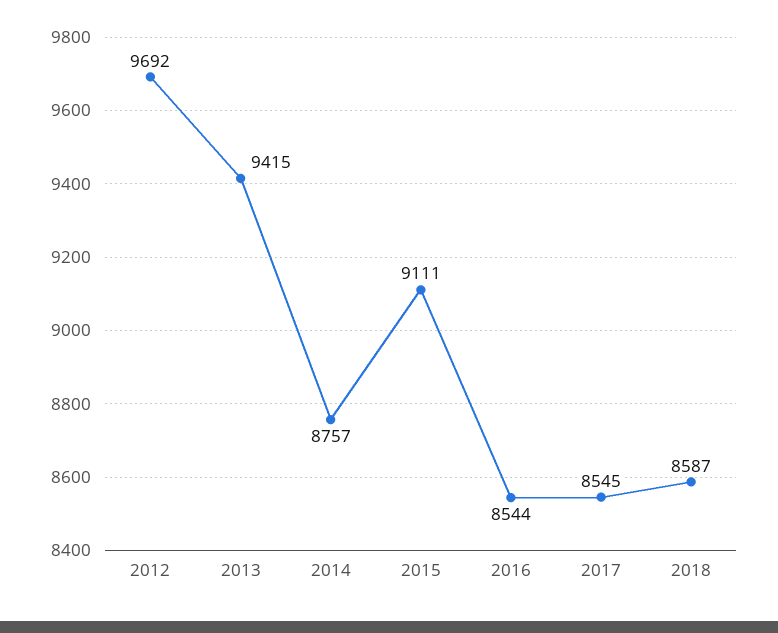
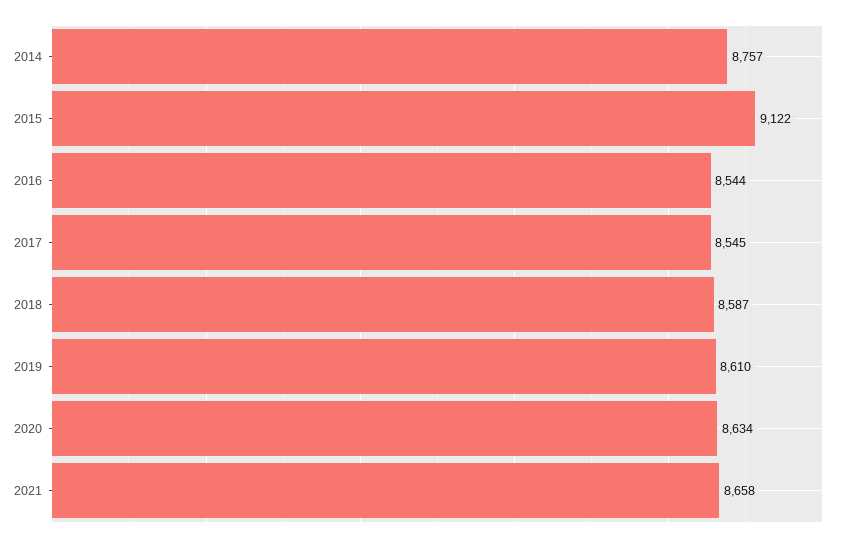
2012: 9692 -> none
2013: 9415 -> none
2015: 9111 -> 9122
2019: none -> 8610
2020: none -> 8634
2021: none -> 8658

